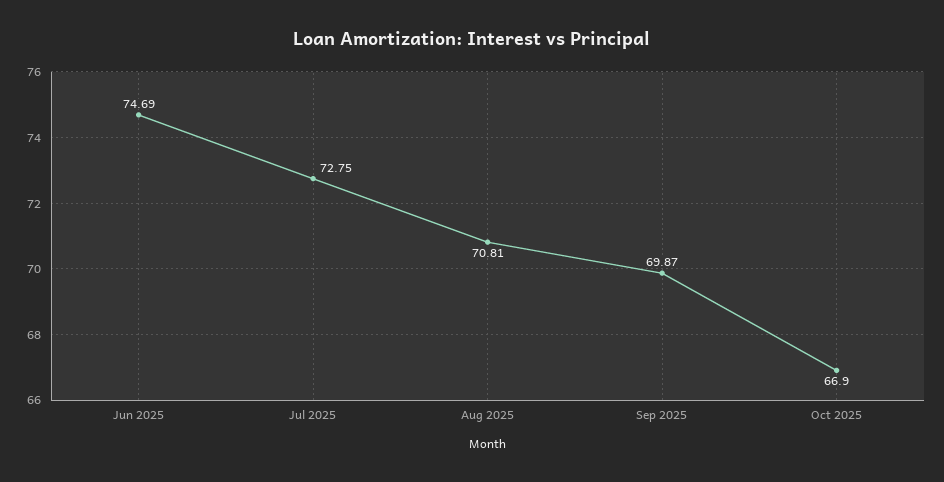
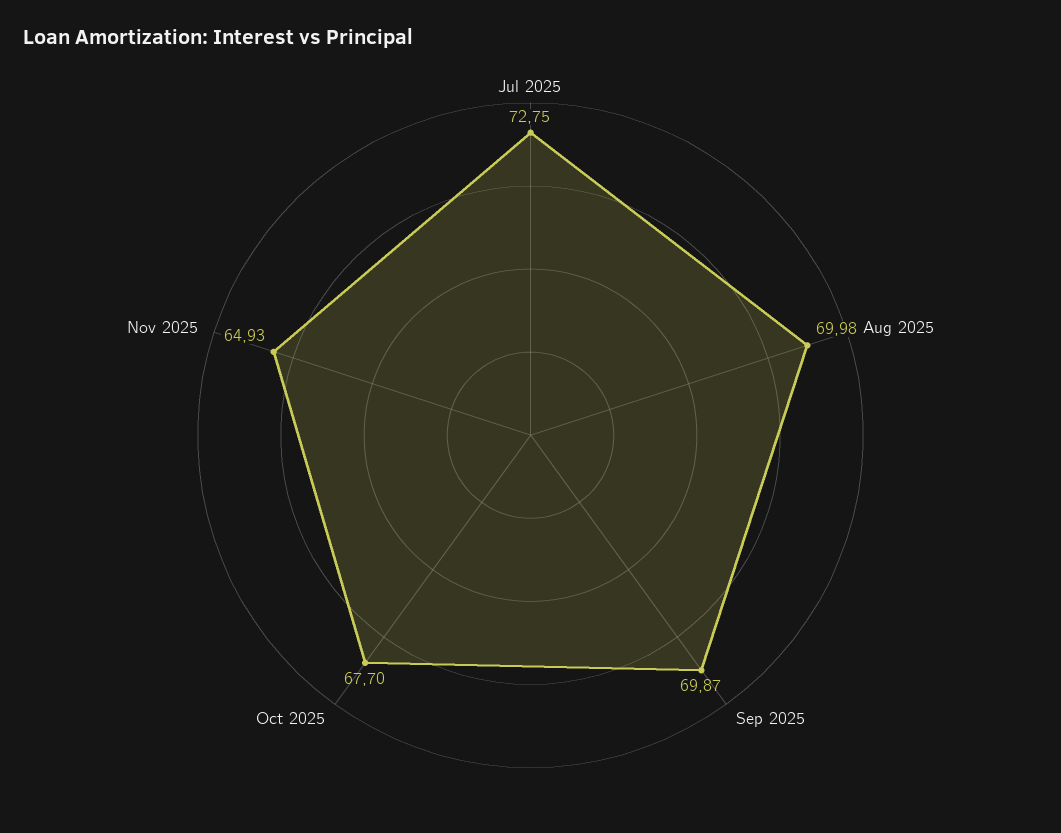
Jun 2025: 74.69 -> none
Aug 2025: 70.81 -> 69.98
Oct 2025: 66.9 -> 67.7
Nov 2025: none -> 64.93

